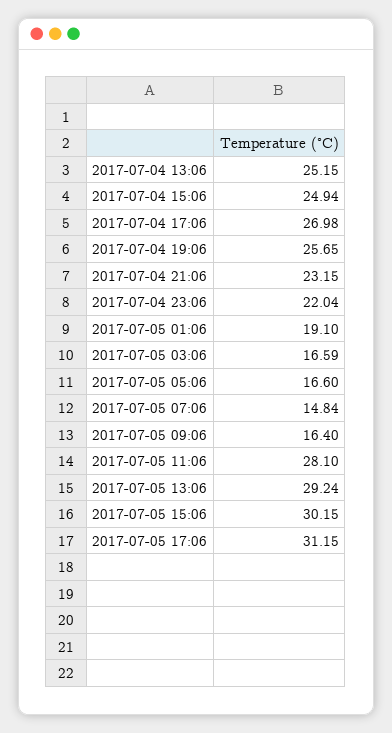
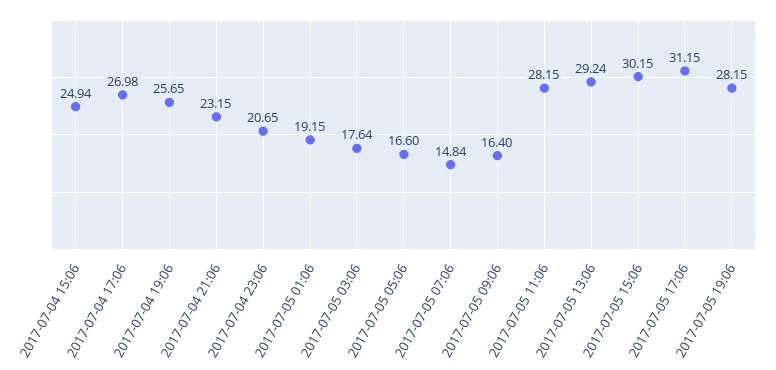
2017-07-04 13:06: 25.15 -> none
2017-07-04 23:06: 22.04 -> 20.65
2017-07-05 01:06: 19.1 -> 19.15
2017-07-05 03:06: 16.59 -> 17.64
2017-07-05 11:06: 28.1 -> 28.15
2017-07-05 19:06: none -> 28.15

